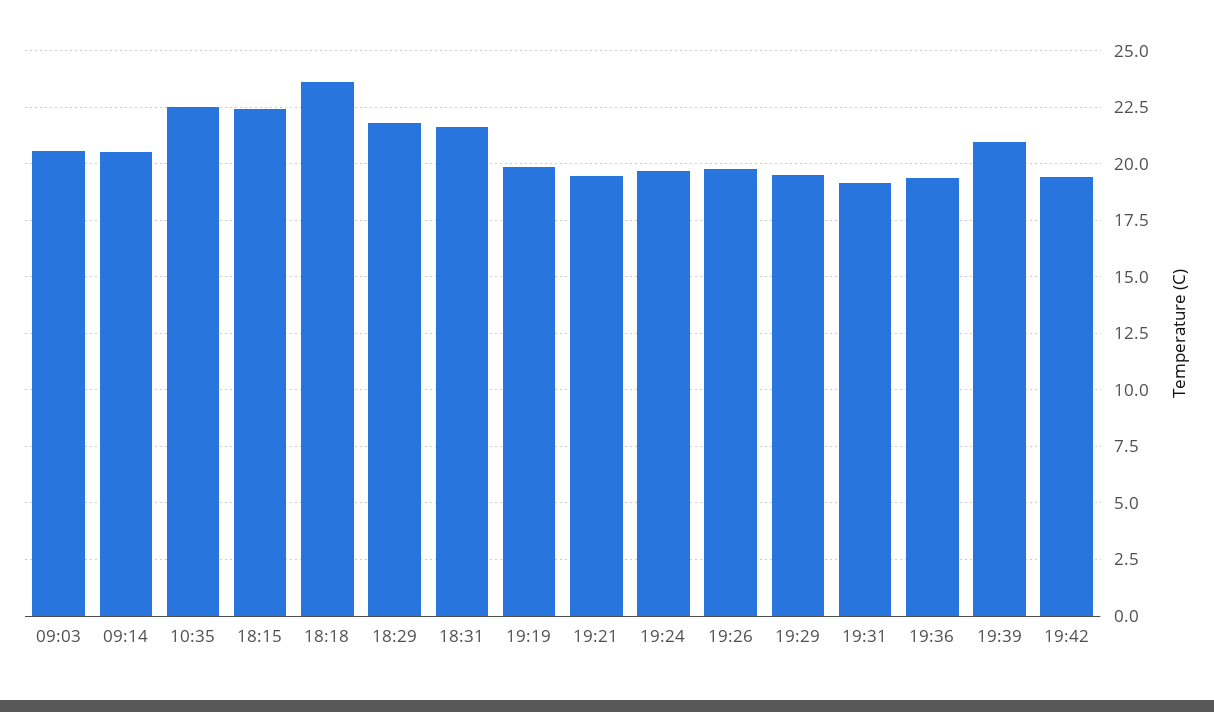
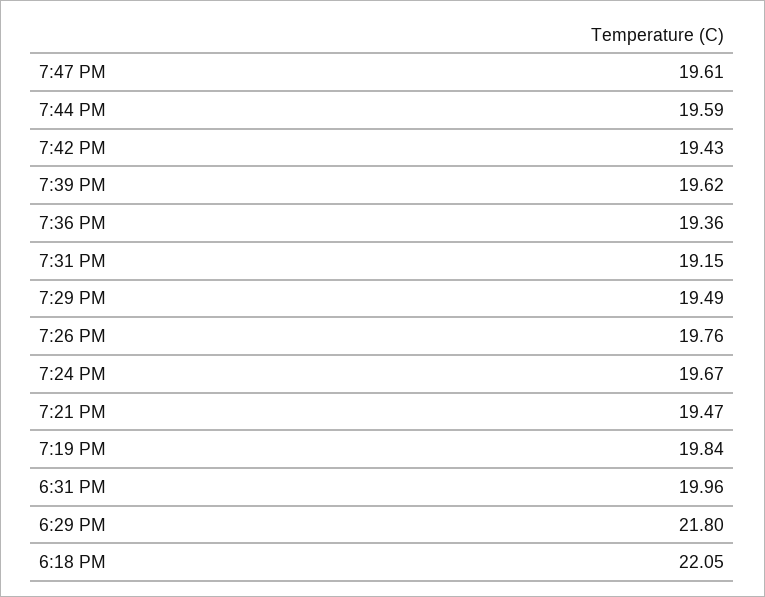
09:03: 20.5 -> none
09:14: 20.5 -> none
10:35: 22.5 -> none
18:15: 22.5 -> none
18:18: 23.5 -> 22.05
18:31: 21.5 -> 19.96
19:39: 21 -> 19.62
7:47 PM: none -> 19.61
7:44 PM: none -> 19.59

